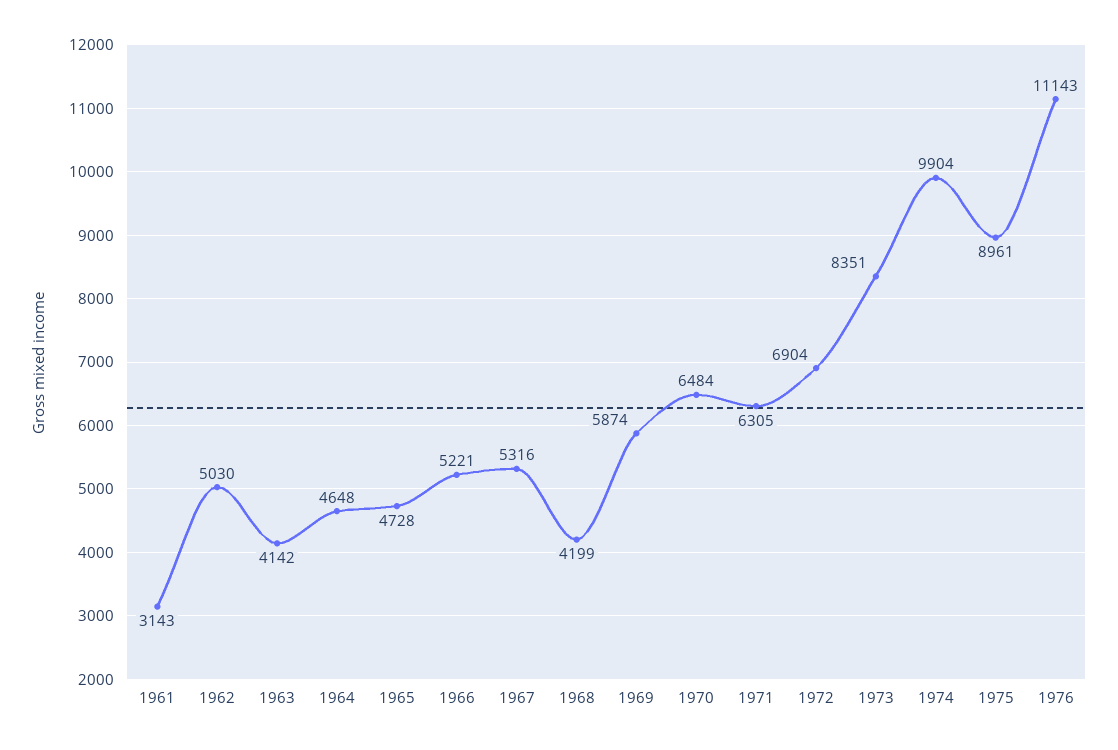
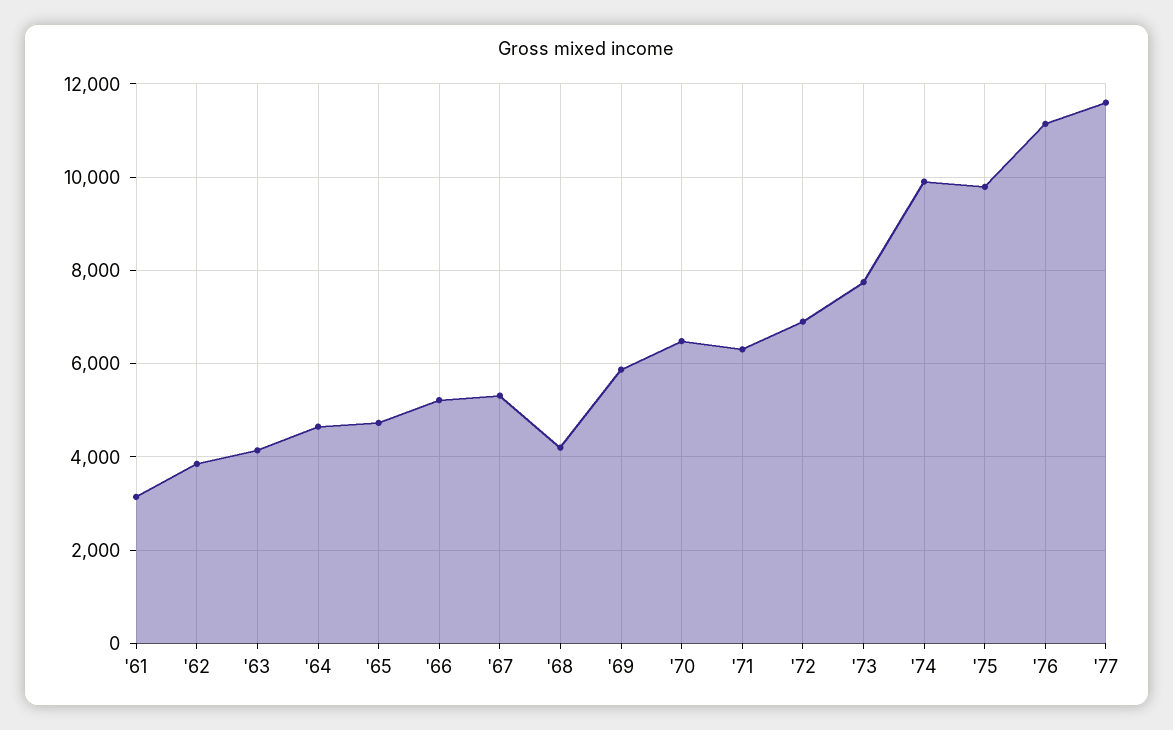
1962: 5030 -> 3800
1973: 8351 -> 7800
1975: 8961 -> 9800
'77: none -> 11600

